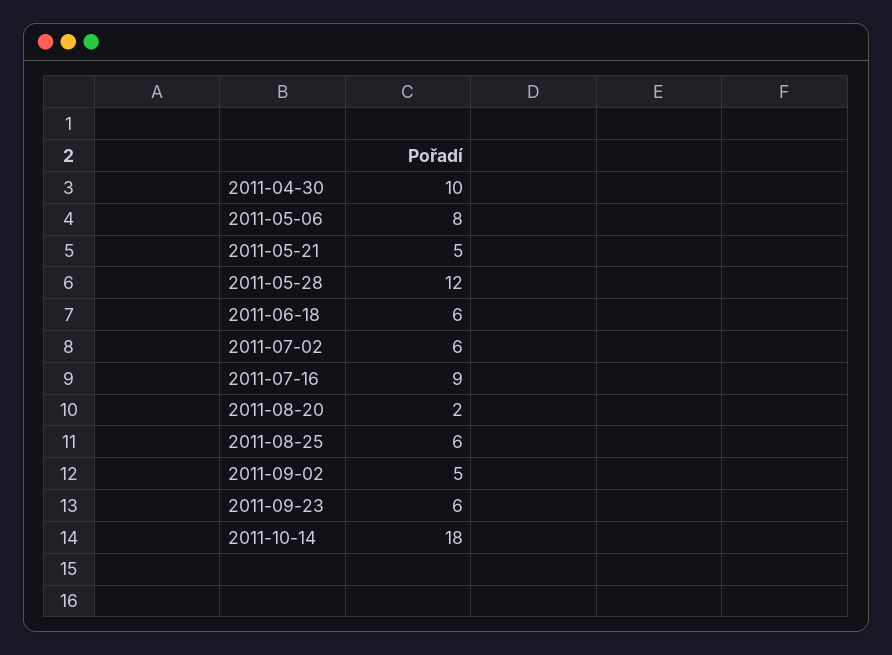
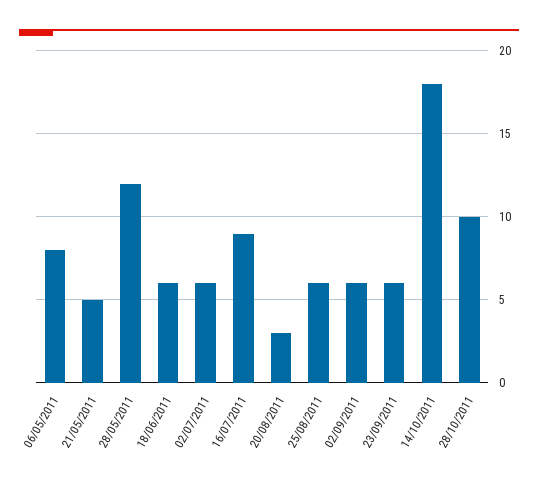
2011-04-30: 10 -> none
2011-08-20: 2 -> 3
2011-09-02: 5 -> 6
28/10/2011: none -> 10

